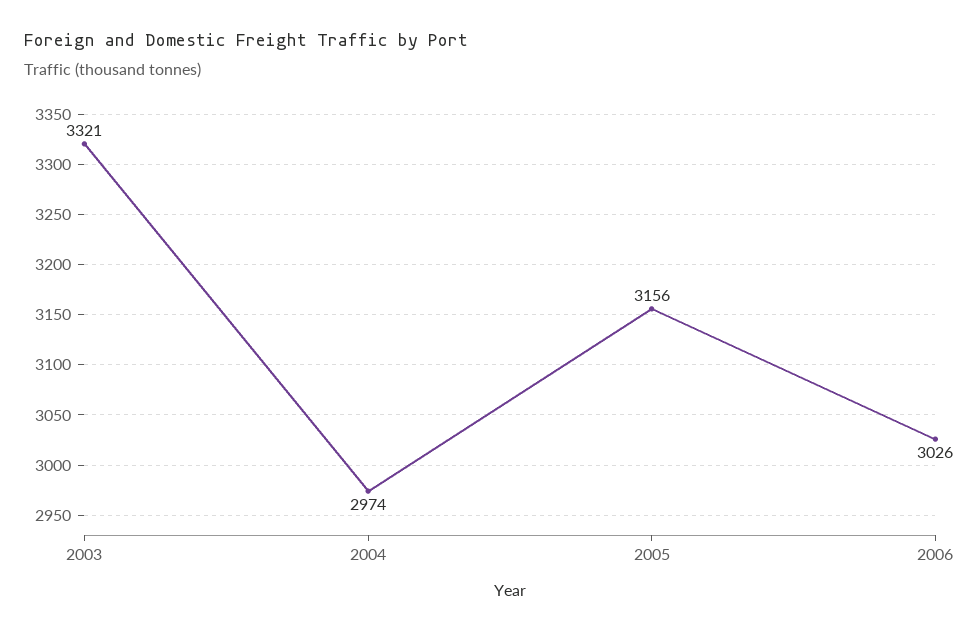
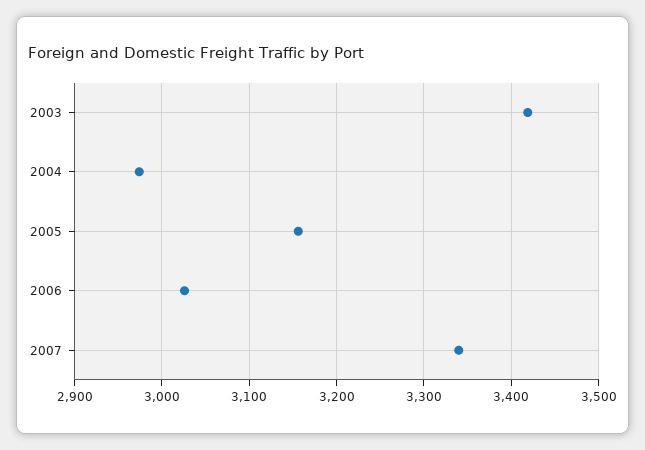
2003: 3321 -> 3420
2007: none -> 3340

